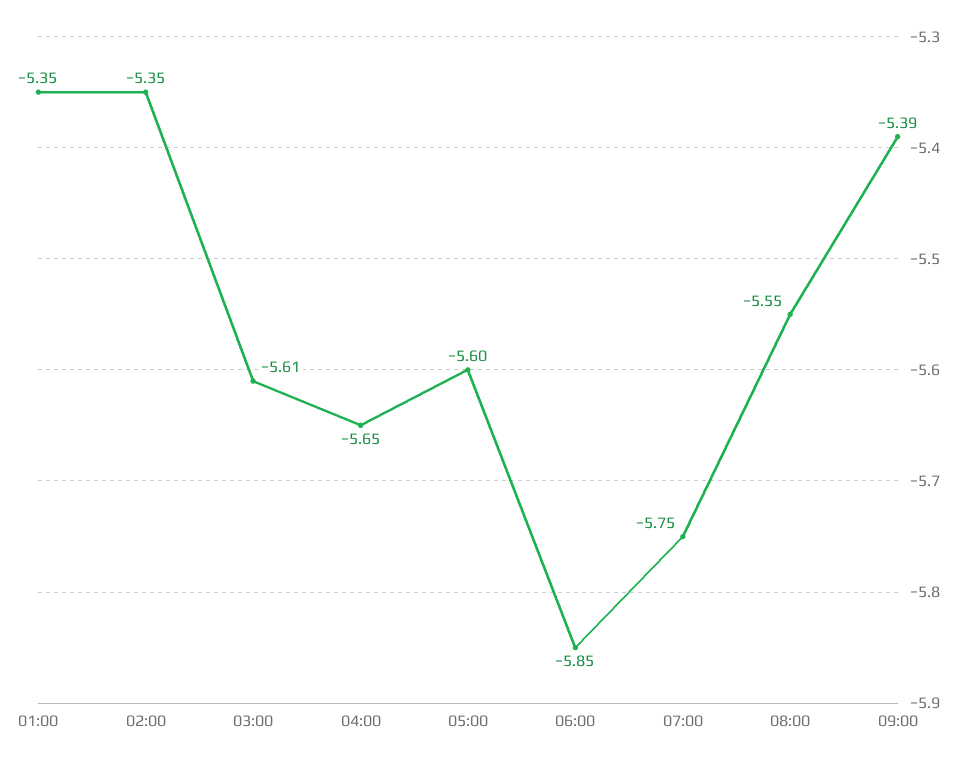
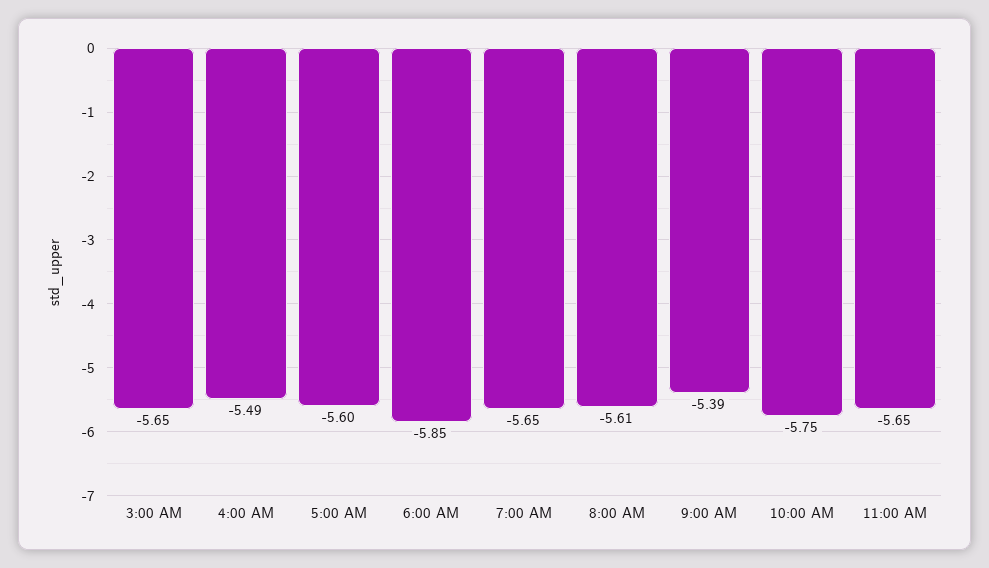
01:00: -5.35 -> none
02:00: -5.35 -> none
03:00: -5.61 -> -5.65
04:00: -5.65 -> -5.49
07:00: -5.75 -> -5.65
08:00: -5.55 -> -5.61
10:00 AM: none -> -5.75
11:00 AM: none -> -5.65

